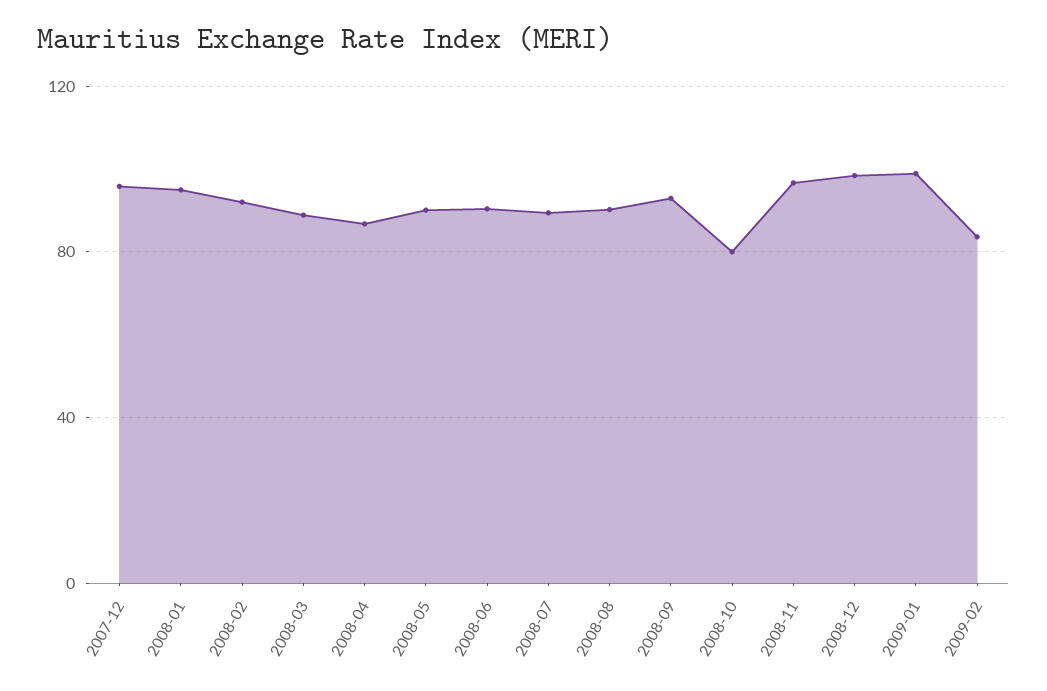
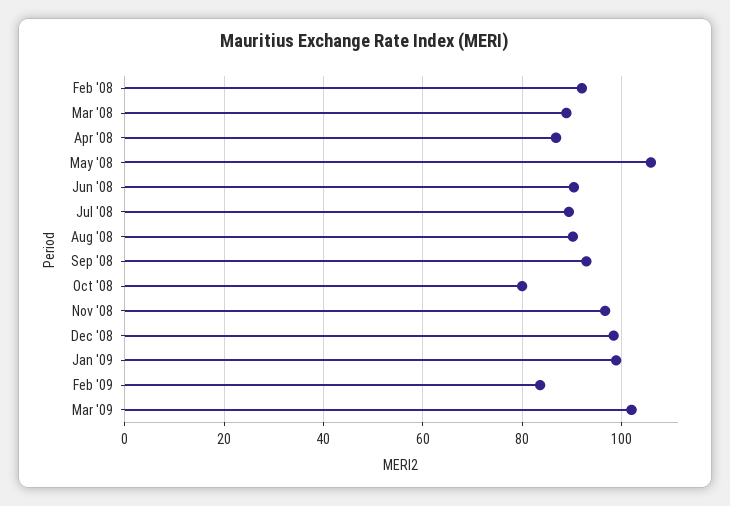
2007-12: 95 -> none
2008-01: 95 -> none
2008-05: 90 -> 106
Mar '09: none -> 102

